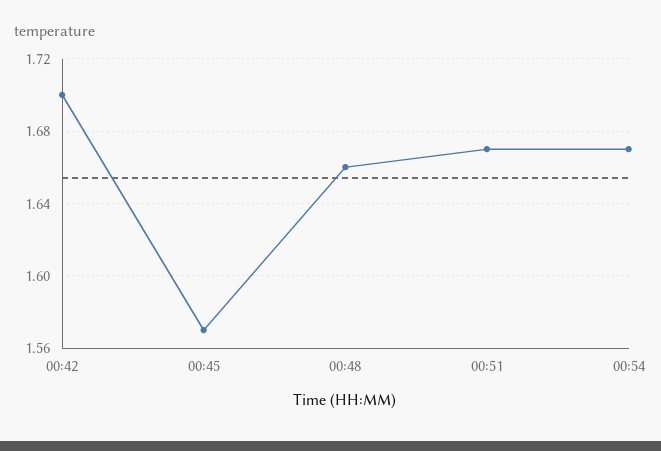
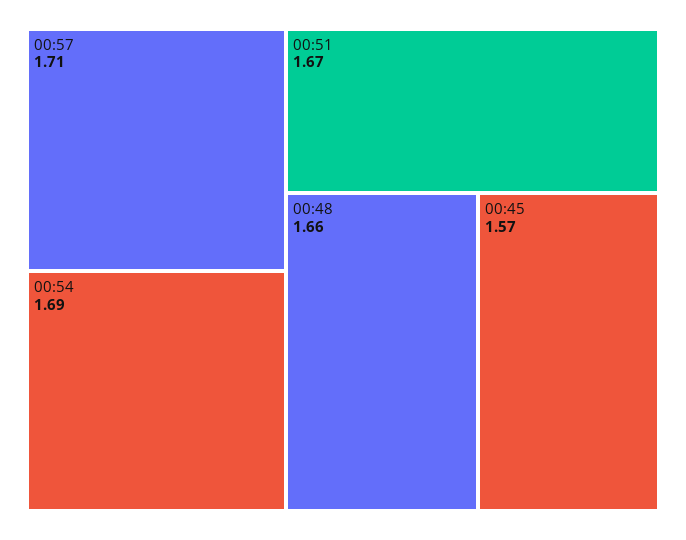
00:42: 1.7 -> none
00:54: 1.67 -> 1.69
00:57: none -> 1.71

